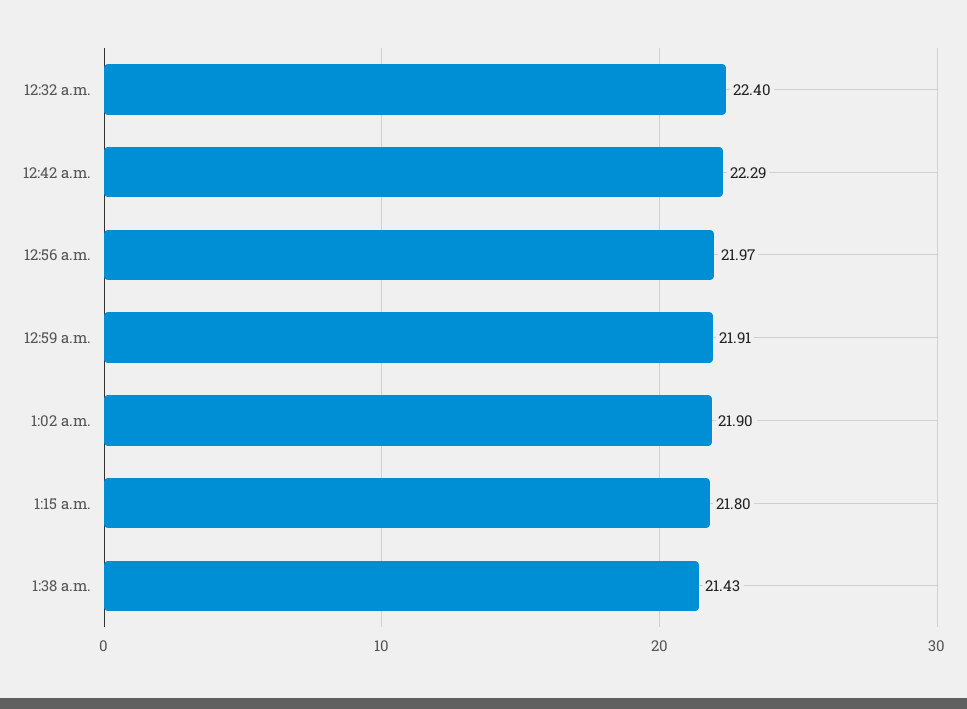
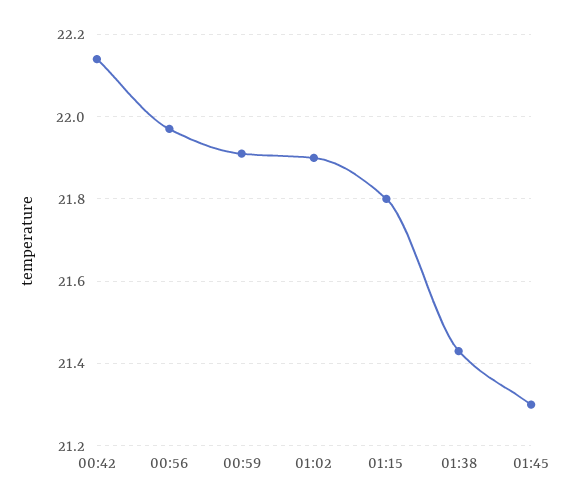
12:32 a.m.: 22.4 -> none
12:42 a.m.: 22.29 -> 22.15
01:45: none -> 21.3

